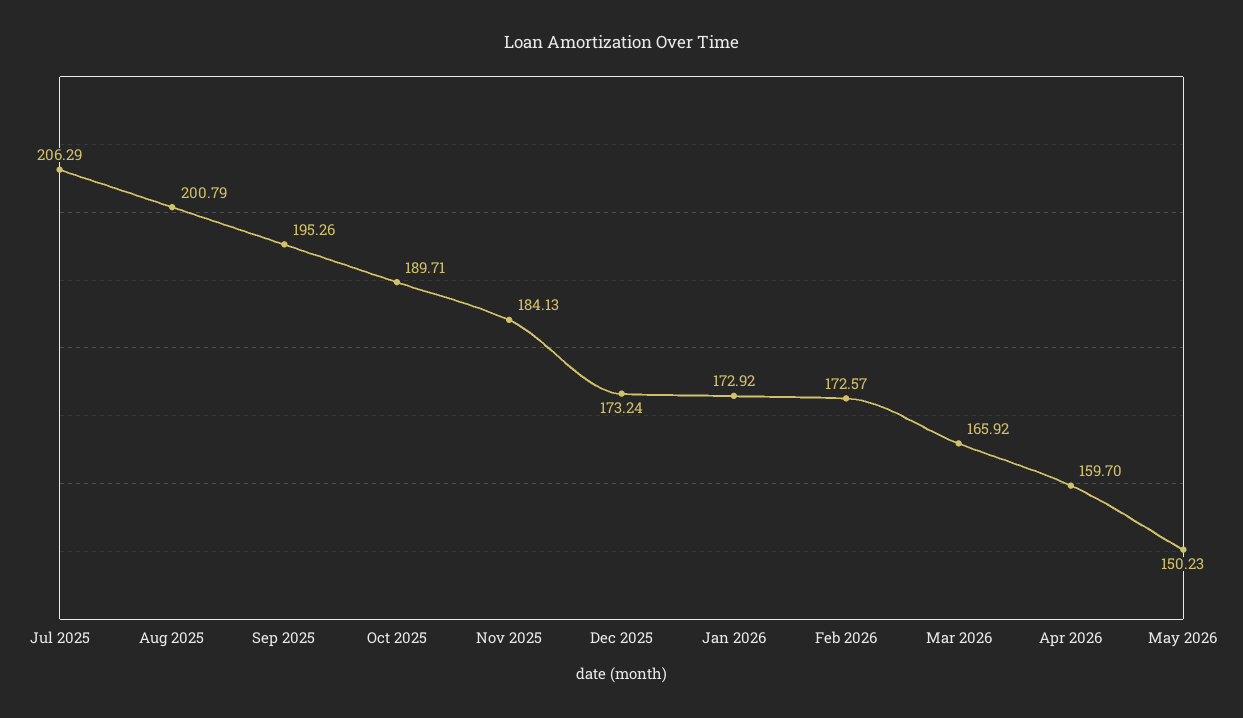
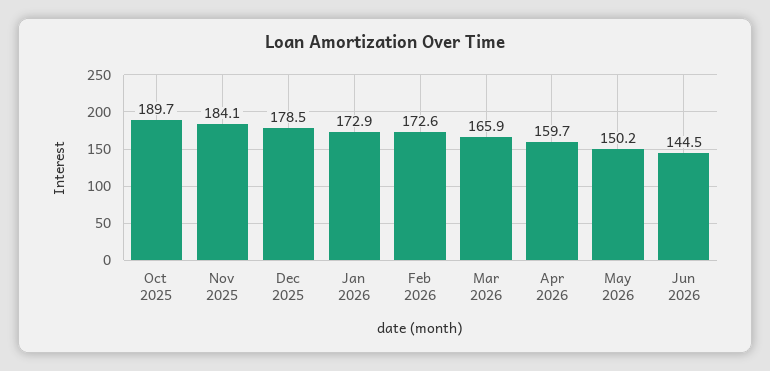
Jul 2025: 206.29 -> none
Aug 2025: 200.79 -> none
Sep 2025: 195.26 -> none
Dec 2025: 173.24 -> 178.5
Jun 2026: none -> 144.5

